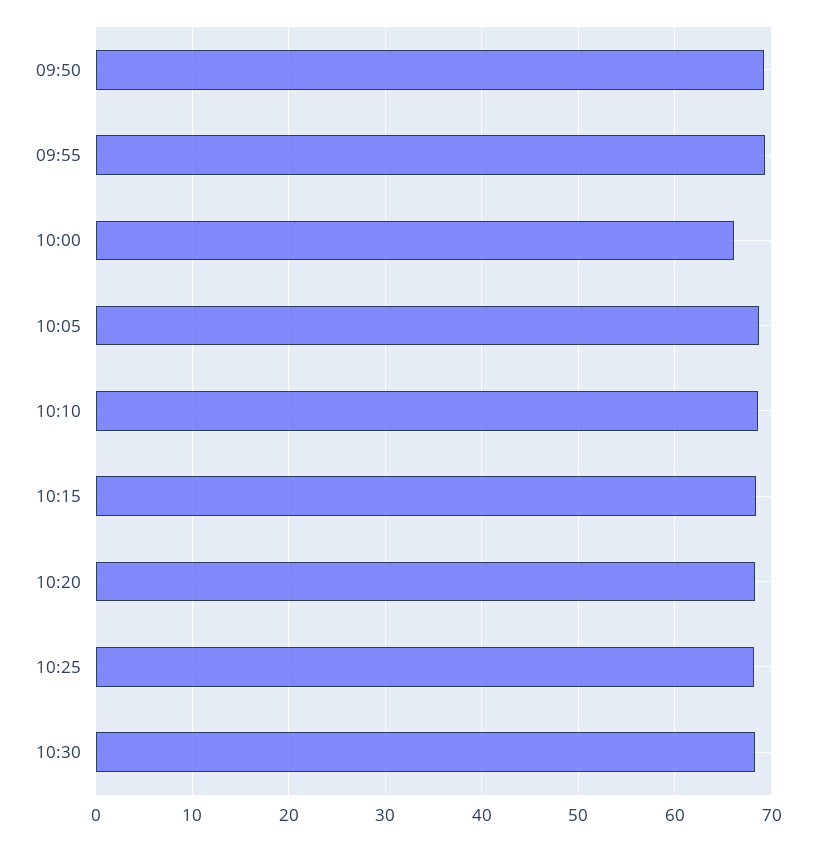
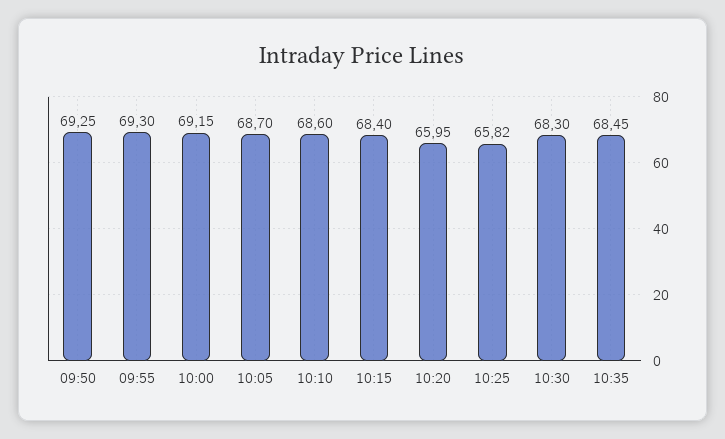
10:00: 66 -> 69.15
10:20: 68 -> 65.95
10:25: 68 -> 65.82
10:35: none -> 68.45

